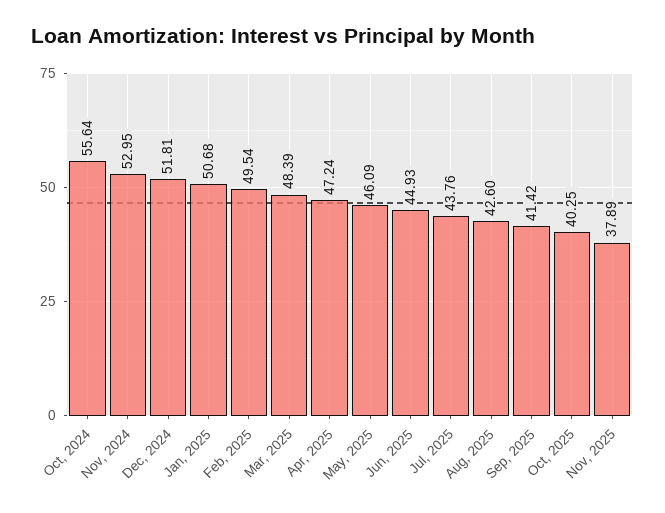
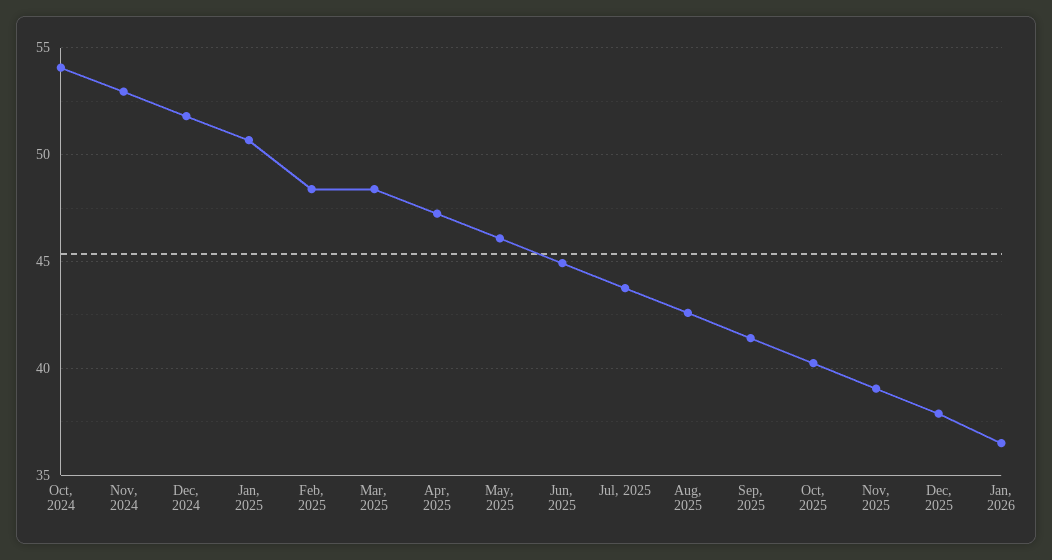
Oct, 2024: 55.64 -> 54
Feb, 2025: 49.54 -> 48.5
Nov, 2025: 37.89 -> 39
Dec, 2025: none -> 38
Jan, 2026: none -> 36.5

